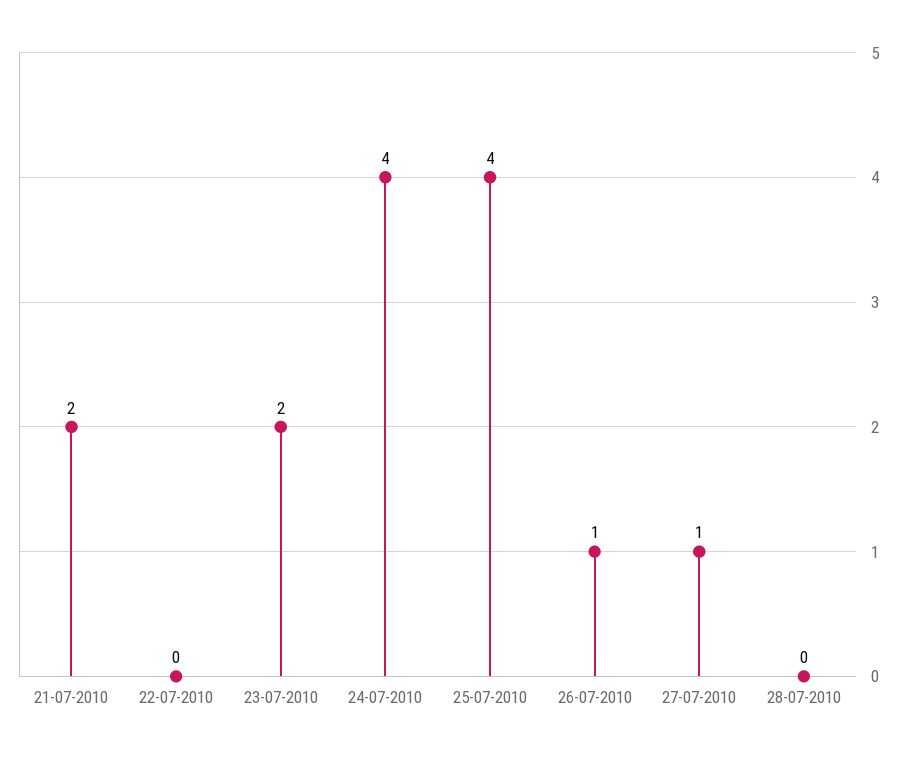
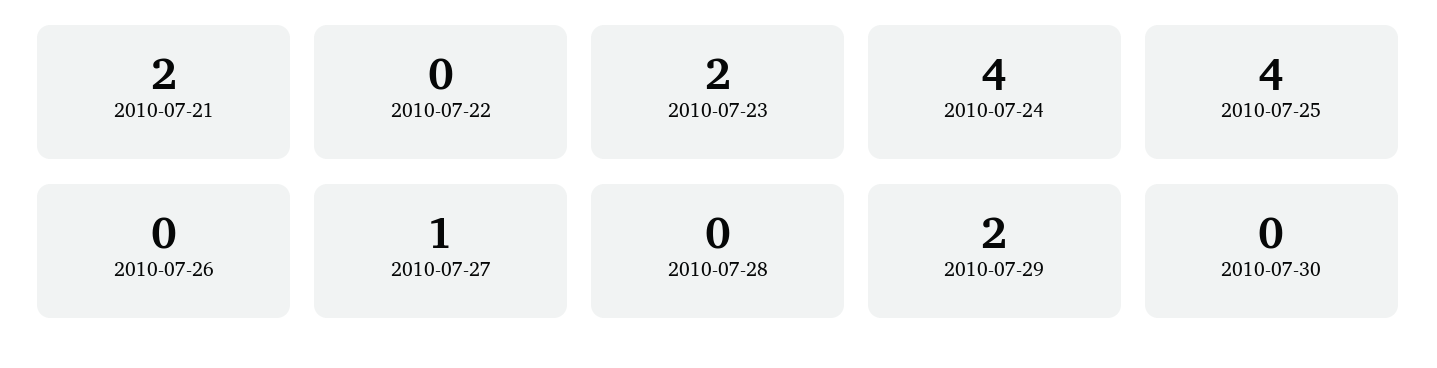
26-07-2010: 1 -> 0
2010-07-29: none -> 2
2010-07-30: none -> 0

